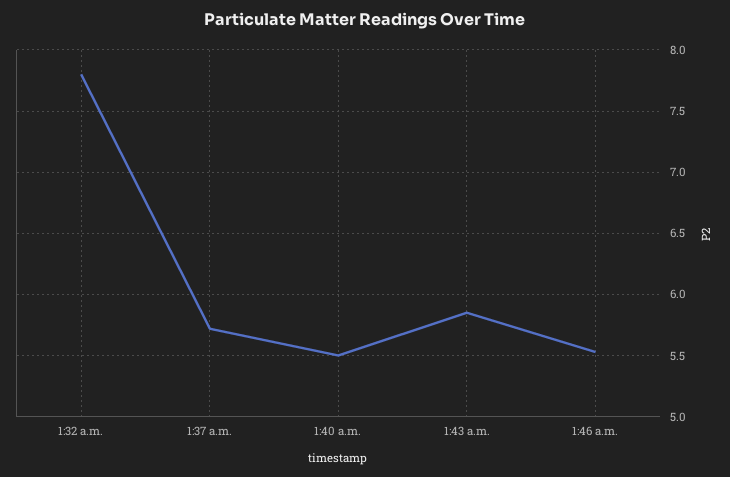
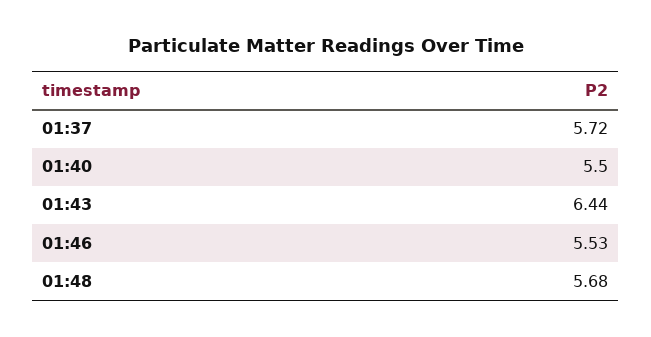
1:32 a.m.: 7.8 -> none
1:43 a.m.: 5.85 -> 6.44
01:48: none -> 5.68

